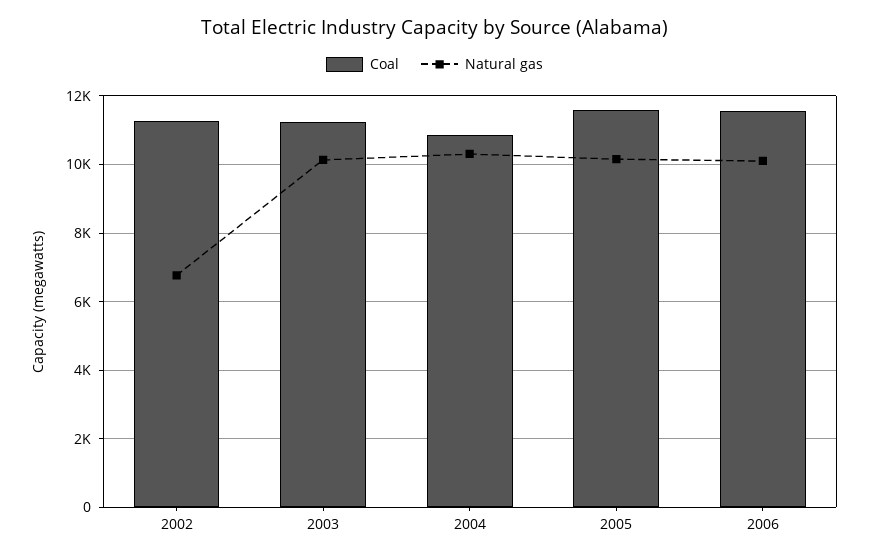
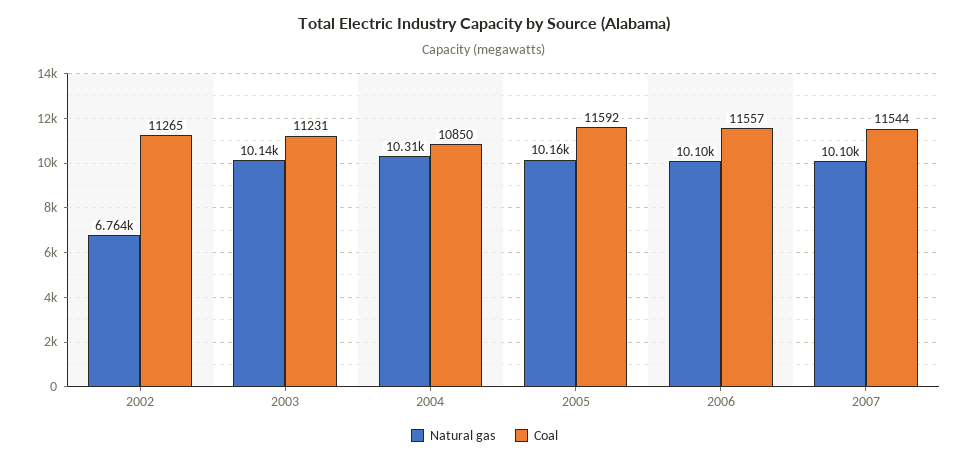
Natural gas, 2007: none -> 10100
Coal, 2007: none -> 11544

